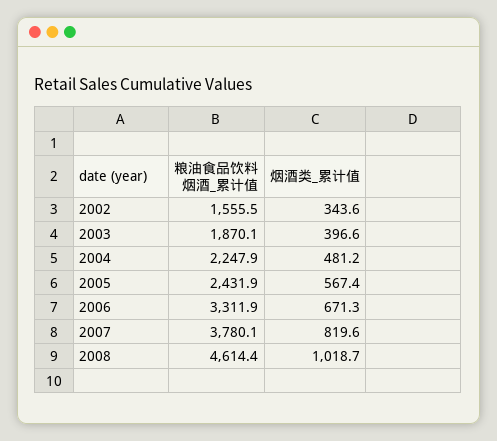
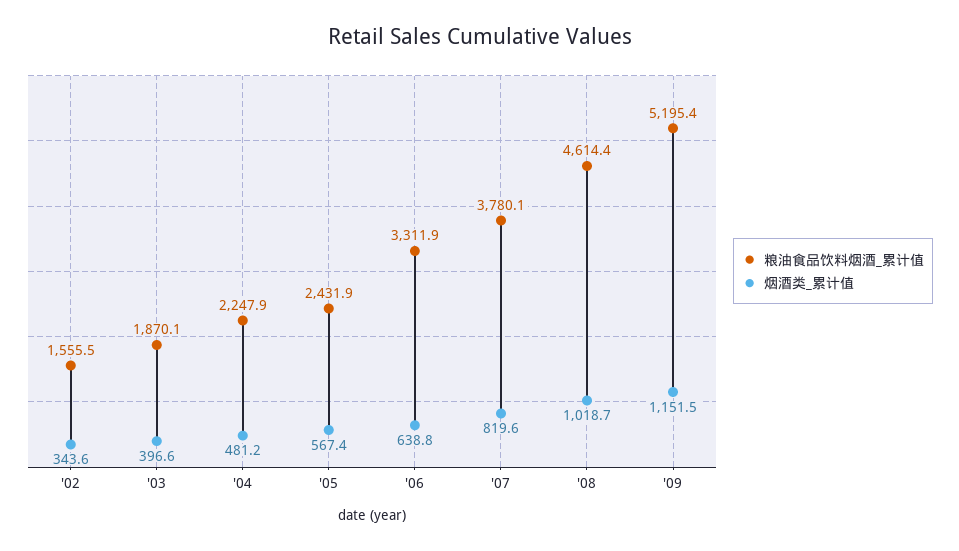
烟酒类_累计值, 2006: 671.3 -> 638.8
粮油食品饮料烟酒_累计值, '09: none -> 5195.4
烟酒类_累计值, '09: none -> 1151.5

